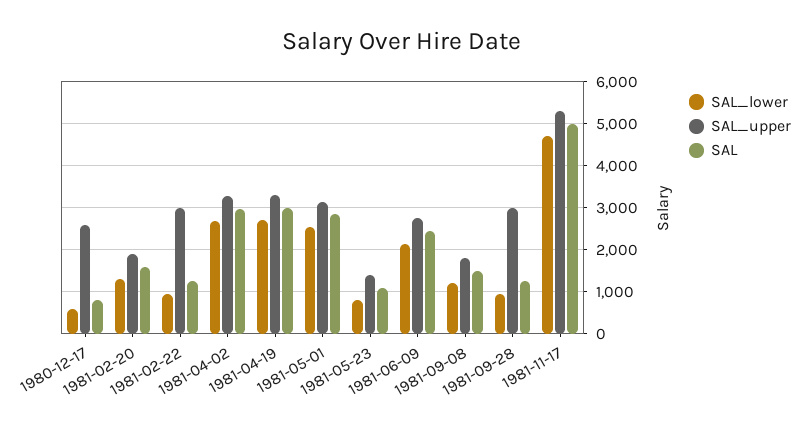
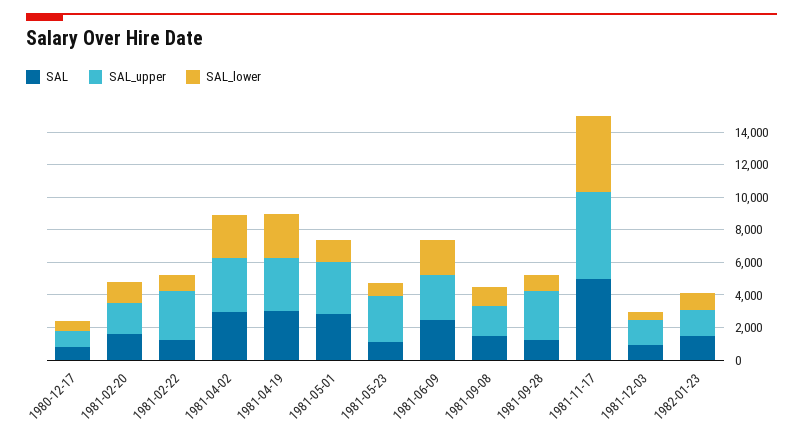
SAL_upper, 1980-12-17: 2600 -> 1000
SAL_lower, 1981-05-01: 2600 -> 1500
SAL_upper, 1981-05-23: 1400 -> 3000
SAL, 1981-12-03: none -> 1000
SAL_upper, 1981-12-03: none -> 1500
SAL_lower, 1981-12-03: none -> 500
SAL, 1982-01-23: none -> 1500
SAL_upper, 1982-01-23: none -> 1500
SAL_lower, 1982-01-23: none -> 1000

